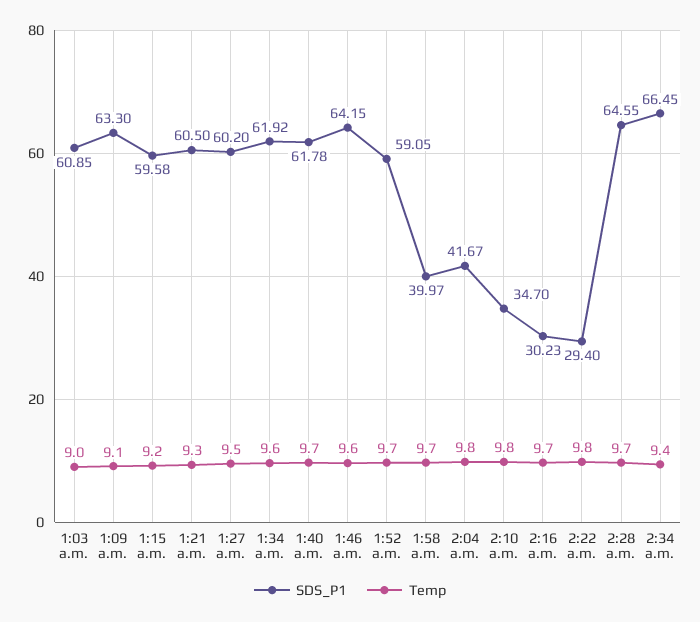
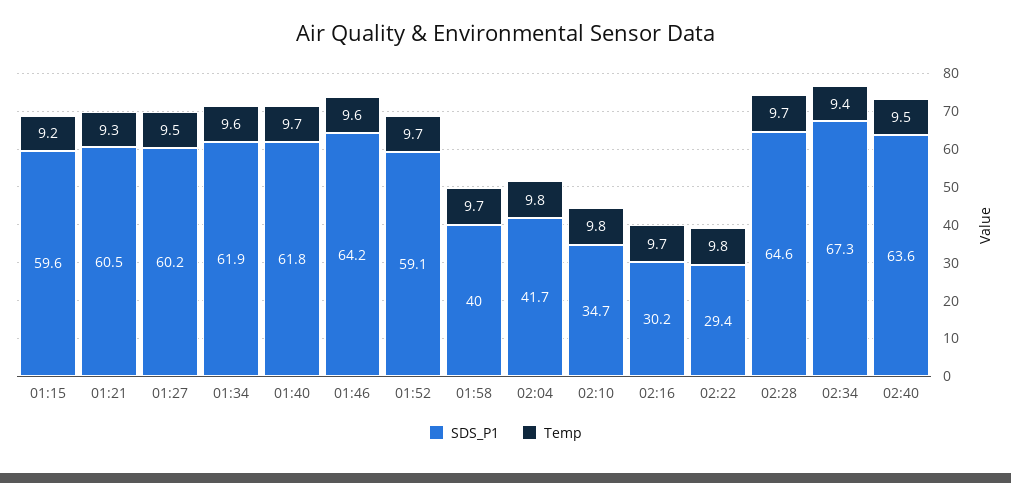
SDS_P1, 1:03 a.m.: 60.85 -> none
Temp, 1:03 a.m.: 9 -> none
SDS_P1, 1:09 a.m.: 63.3 -> none
Temp, 1:09 a.m.: 9.1 -> none
SDS_P1, 2:34 a.m.: 66.45 -> 67.3
SDS_P1, 02:40: none -> 63.6
Temp, 02:40: none -> 9.5

